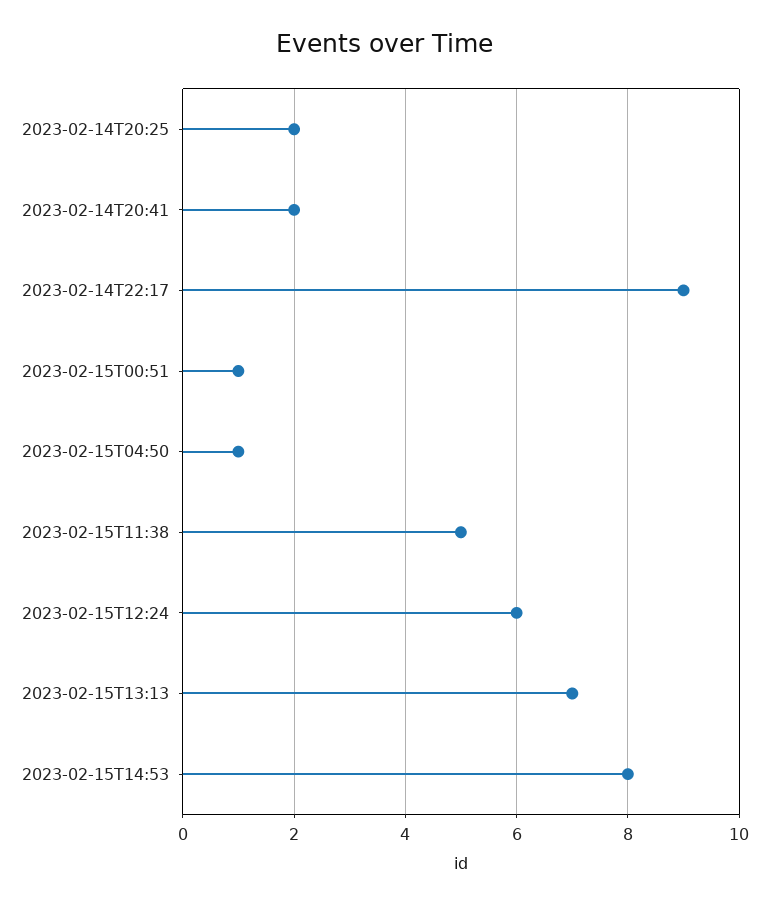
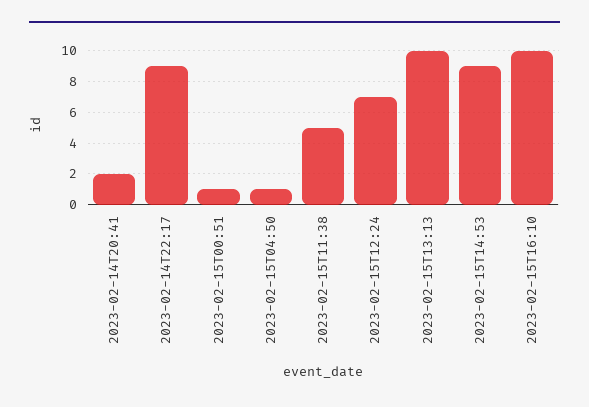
2023-02-14T20:25: 2 -> none
2023-02-15T12:24: 6 -> 7
2023-02-15T13:13: 7 -> 10
2023-02-15T14:53: 8 -> 9
2023-02-15T16:10: none -> 10

